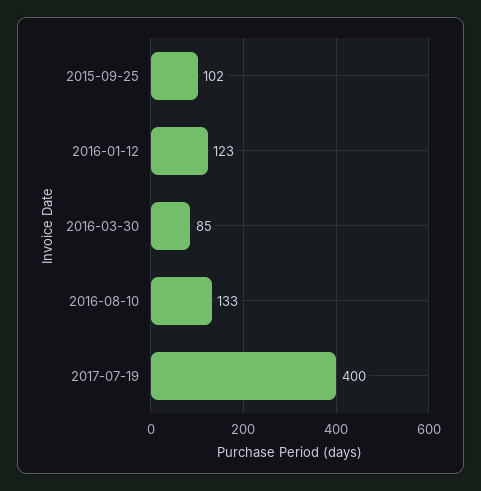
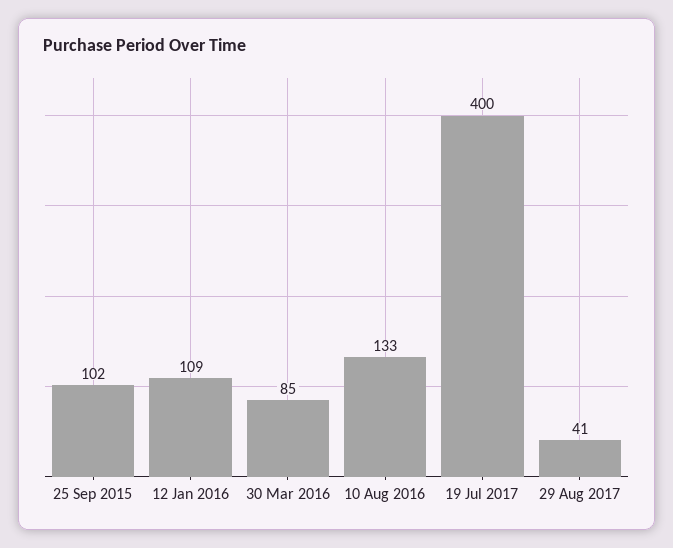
2016-01-12: 123 -> 109
29 Aug 2017: none -> 41

